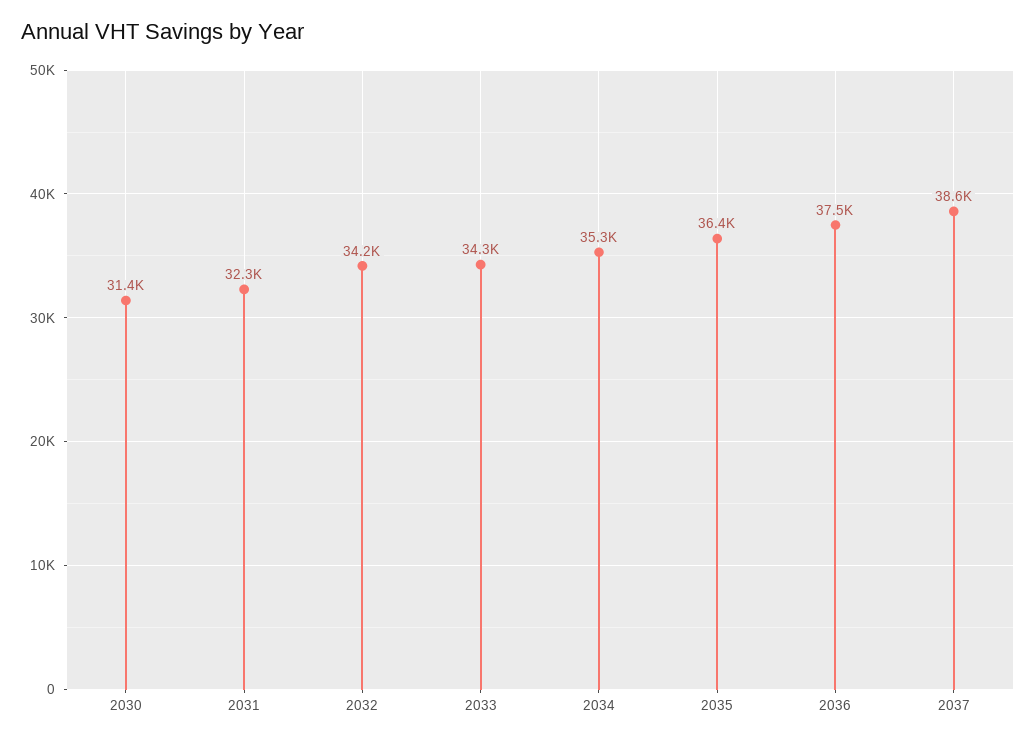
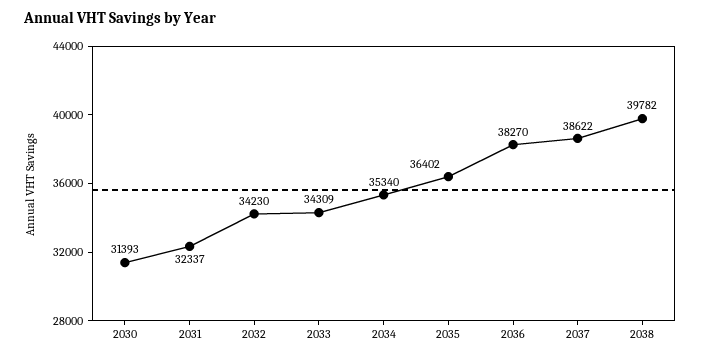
2036: 37500 -> 38270
2038: none -> 39782

